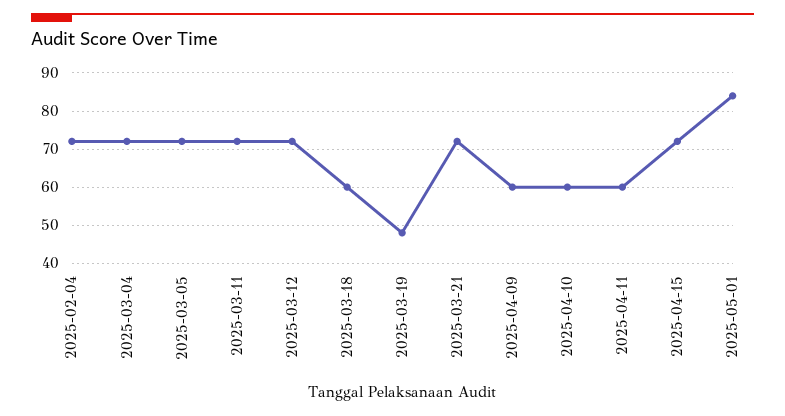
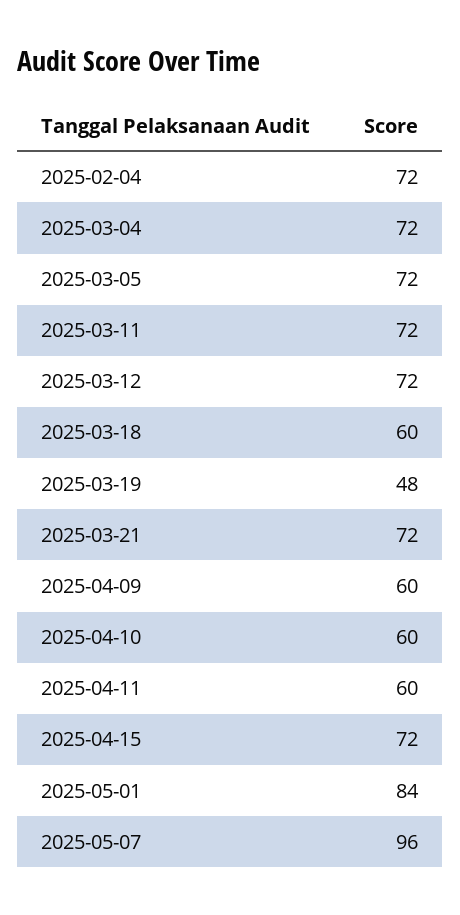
2025-05-07: none -> 96

